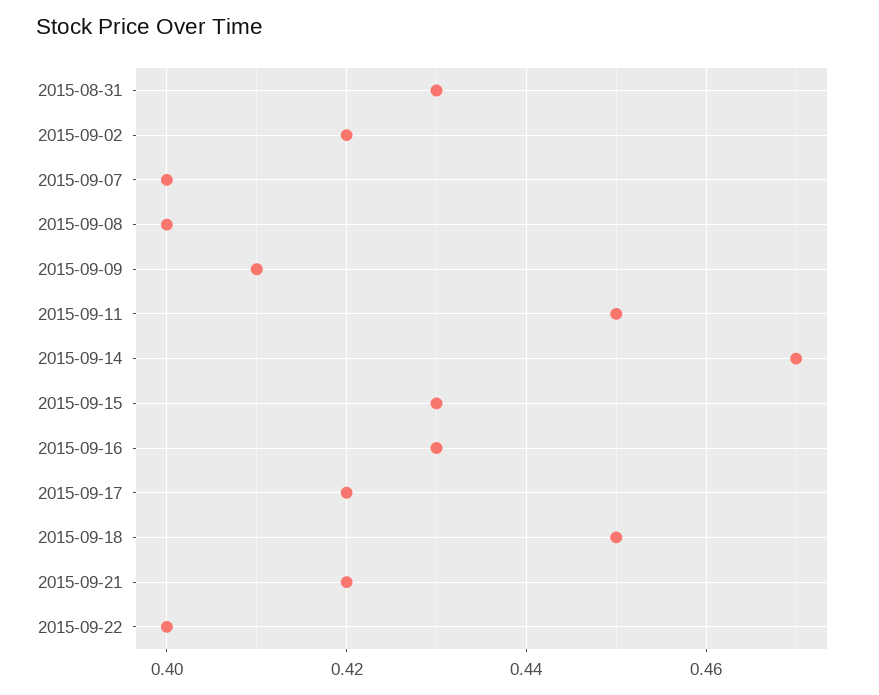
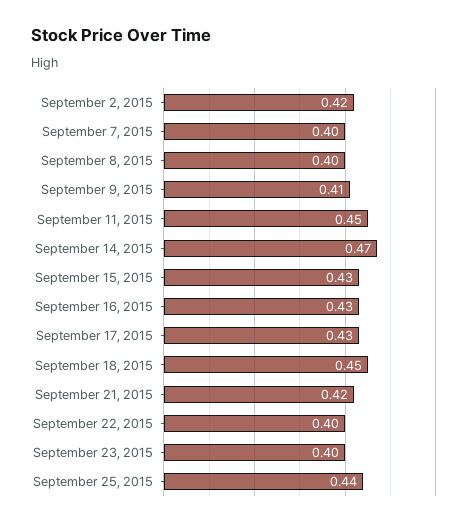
2015-08-31: 0.43 -> none
2015-09-17: 0.42 -> 0.43
September 23, 2015: none -> 0.4
September 25, 2015: none -> 0.44

